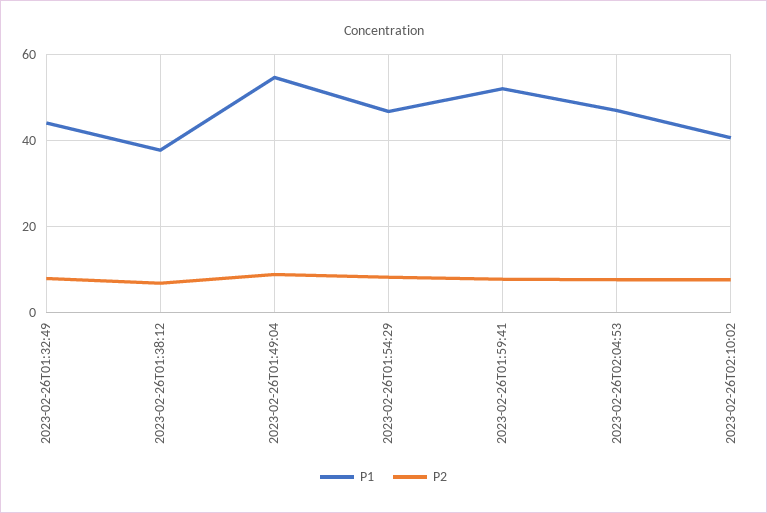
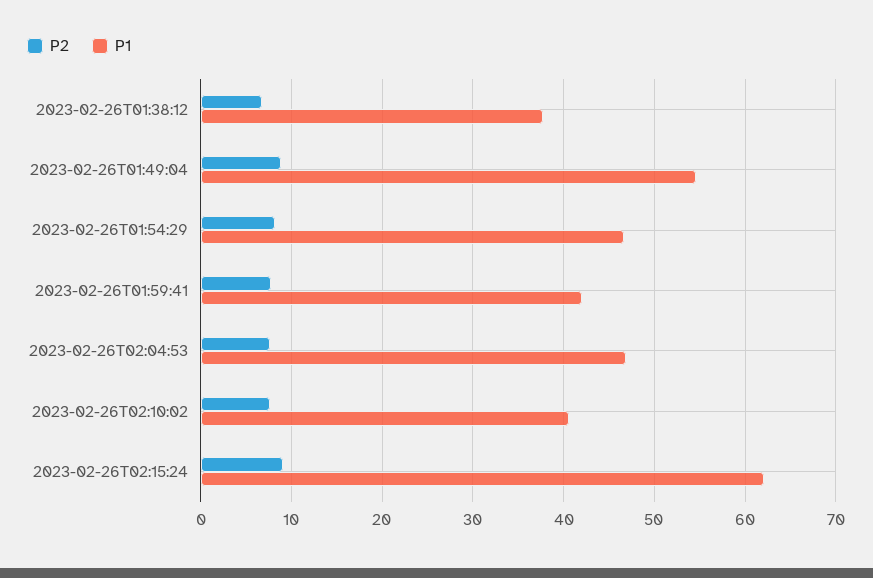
P1, 2023-02-26T01:32:49: 44 -> none
P2, 2023-02-26T01:32:49: 8 -> none
P1, 2023-02-26T01:59:41: 52 -> 42
P2, 2023-02-26T02:15:24: none -> 9
P1, 2023-02-26T02:15:24: none -> 62

